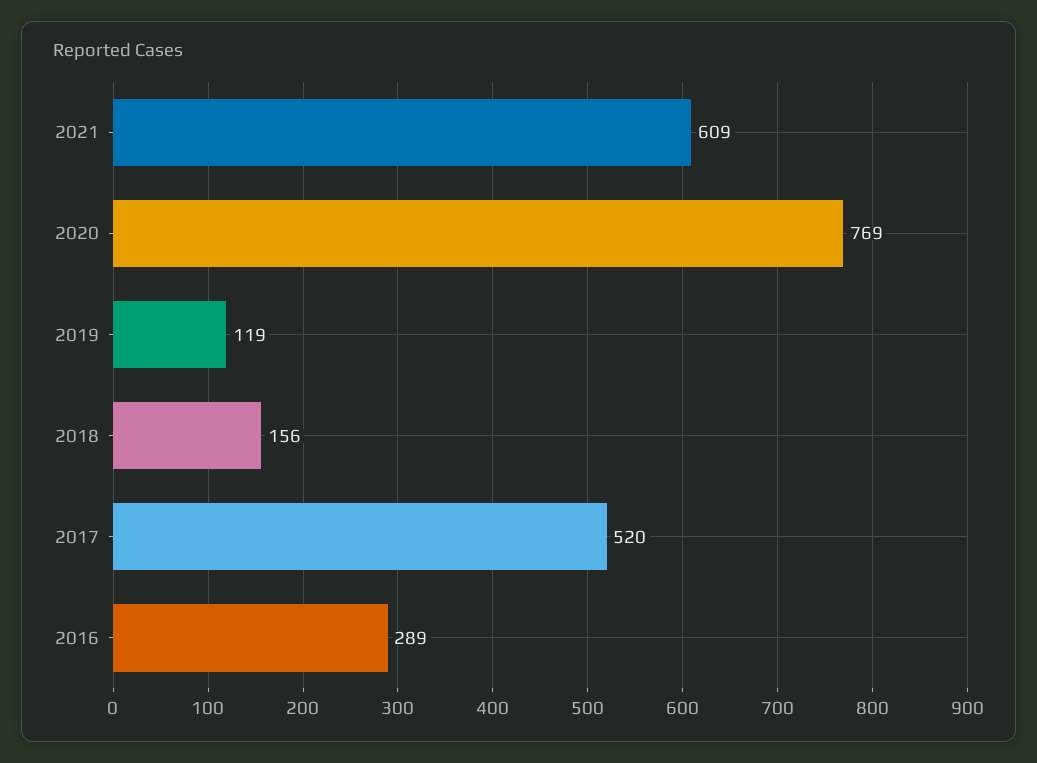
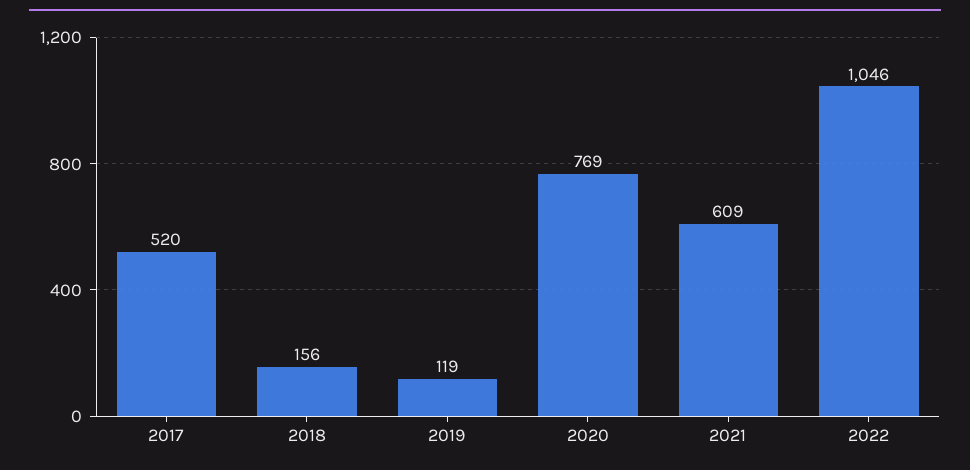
2016: 289 -> none
2022: none -> 1046

